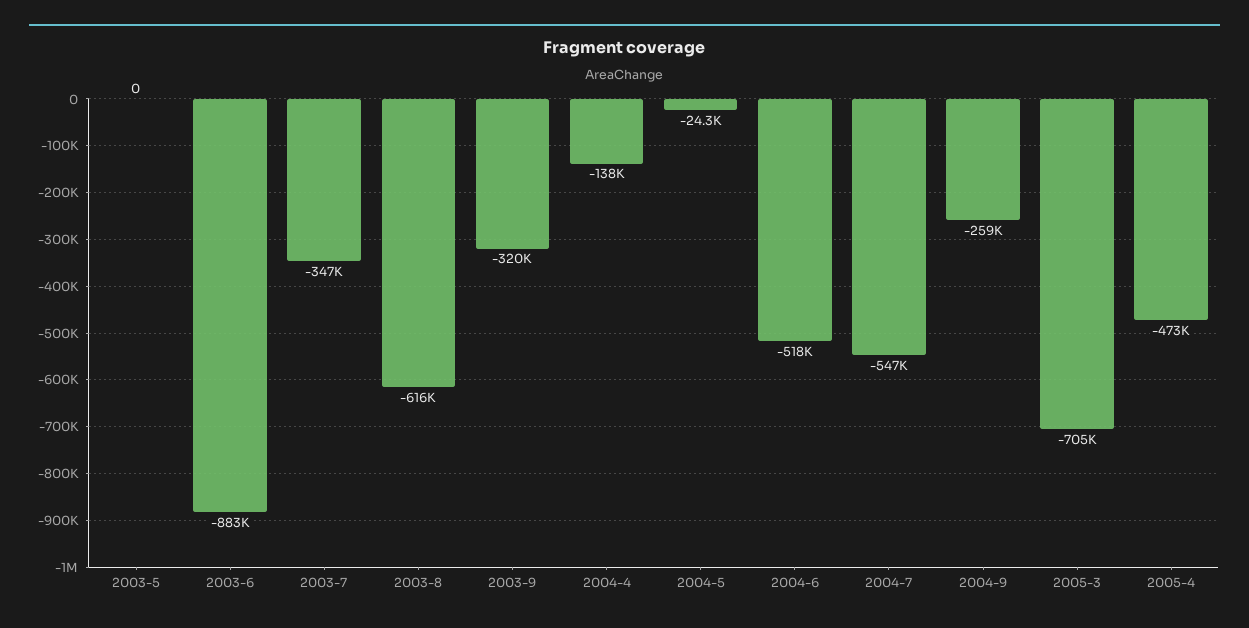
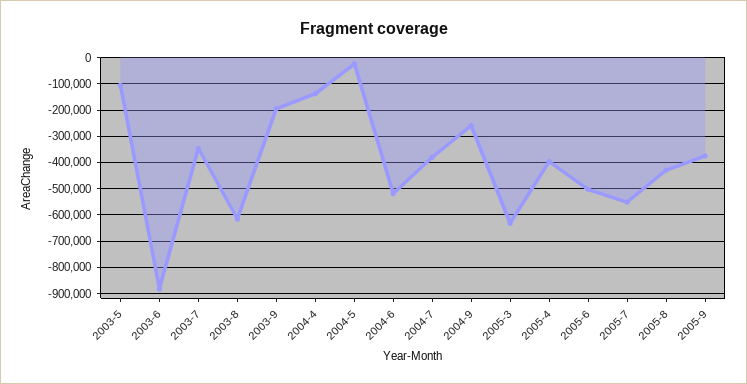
2003-5: 0 -> -100000
2003-9: -320000 -> -200000
2004-7: -547000 -> -375000
2005-3: -705000 -> -625000
2005-4: -473000 -> -400000
2005-6: none -> -500000
2005-7: none -> -550000
2005-8: none -> -425000
2005-9: none -> -375000

